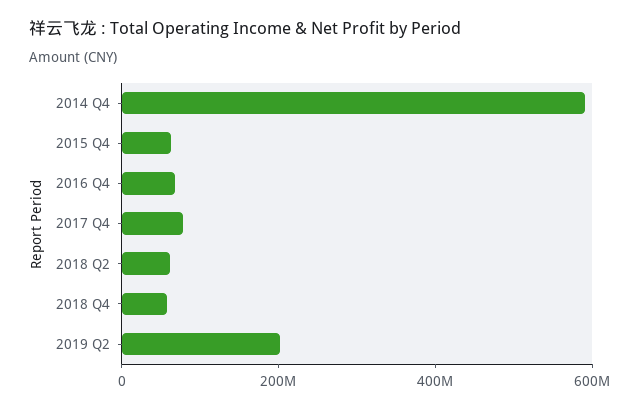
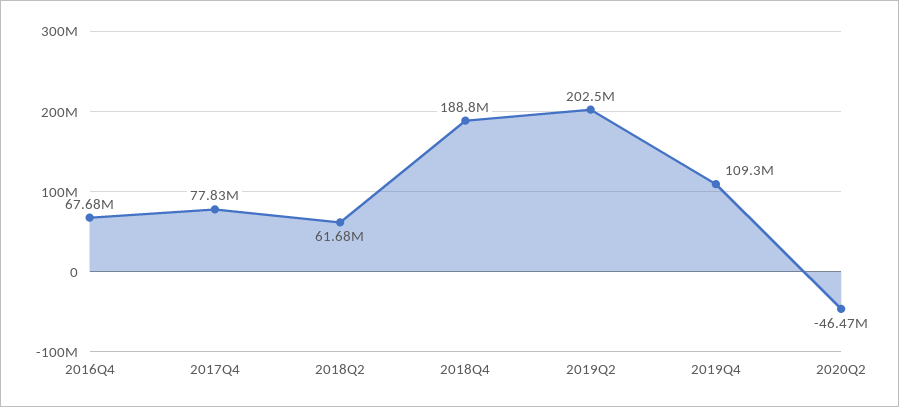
2014 Q4: 600000000 -> none
2015 Q4: 50000000 -> none
2018 Q4: 50000000 -> 188800000
2019Q4: none -> 109300000
2020Q2: none -> -46470000

